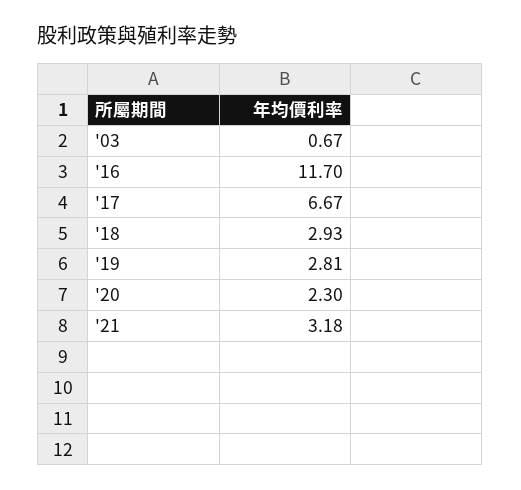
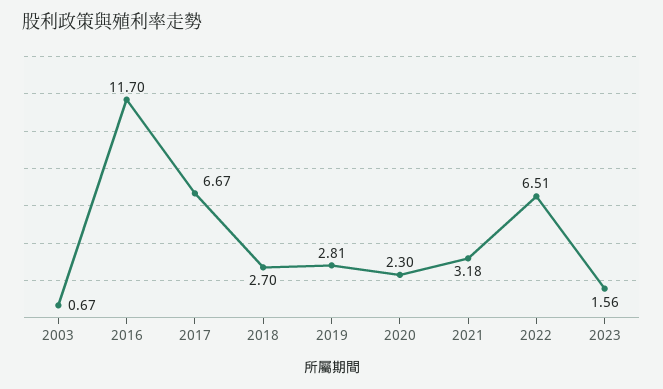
'18: 2.93 -> 2.7
2022: none -> 6.51
2023: none -> 1.56

